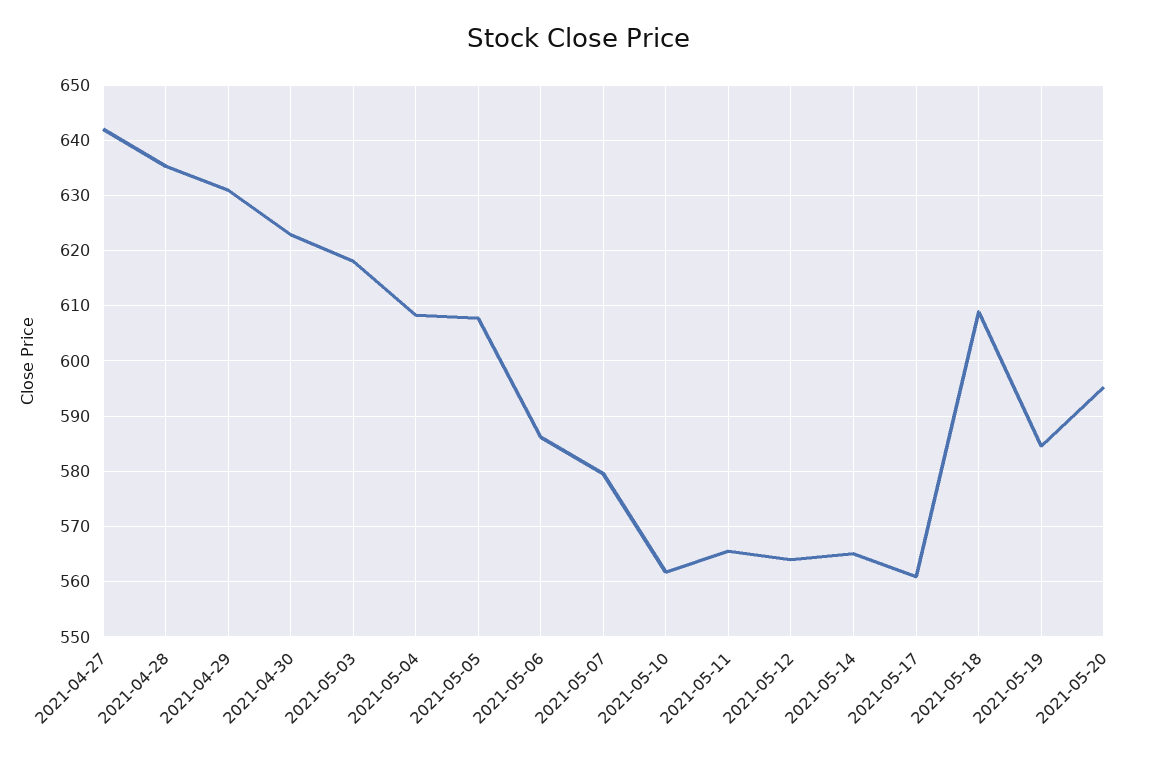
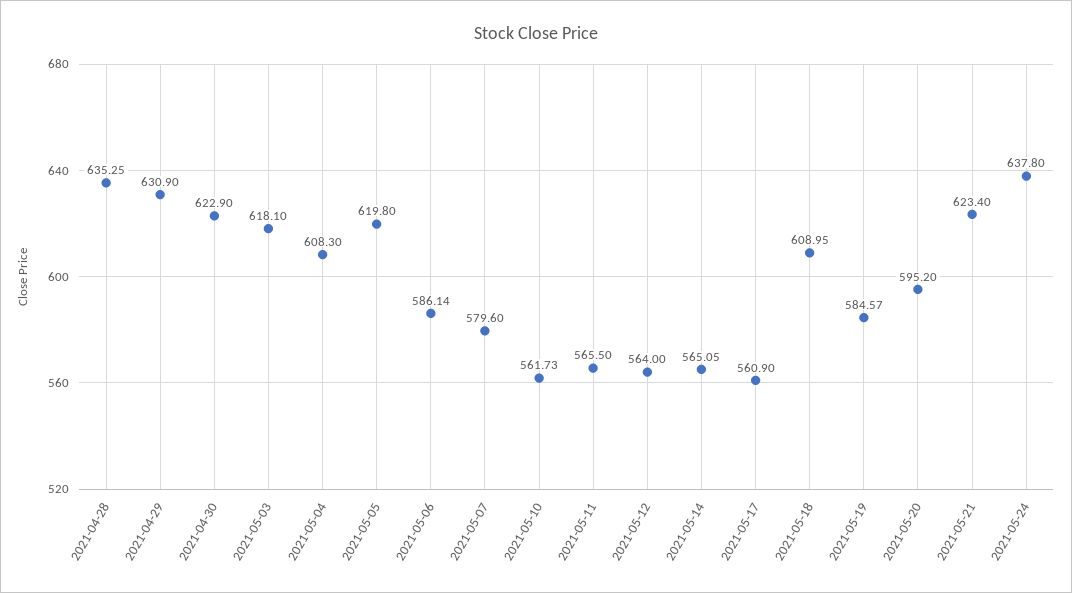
2021-04-27: 642 -> none
2021-05-05: 608 -> 619.8
2021-05-21: none -> 623.4
2021-05-24: none -> 637.8

